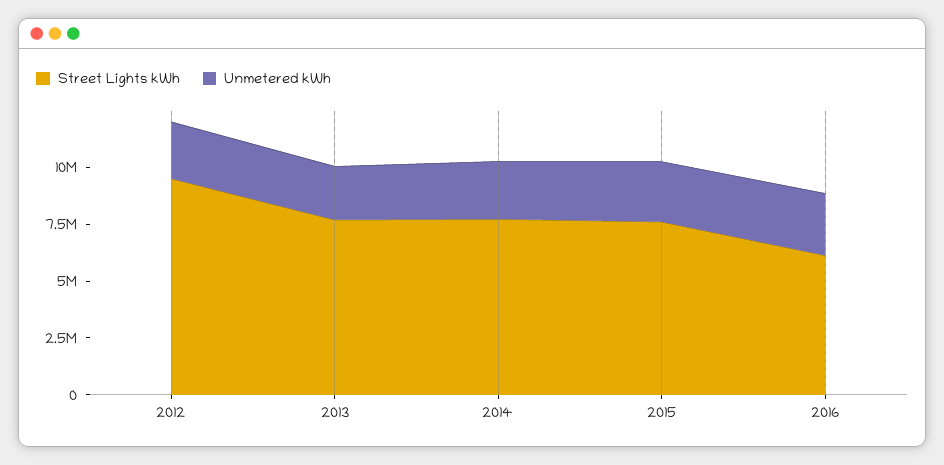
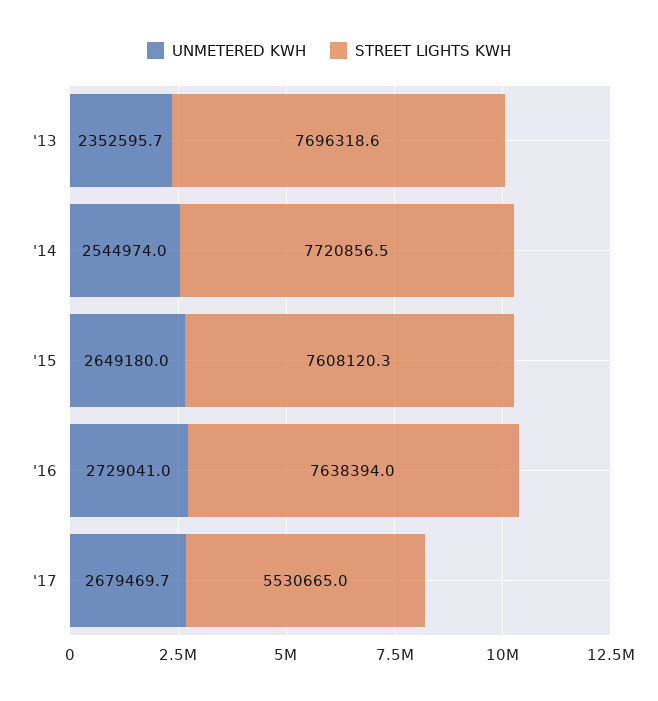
Street Lights kWh, 2012: 9500000 -> none
Unmetered kWh, 2012: 2500000 -> none
Street Lights kWh, 2016: 6000000 -> 7638394
Unmetered kWh, '17: none -> 2679469.7
Street Lights kWh, '17: none -> 5530665

